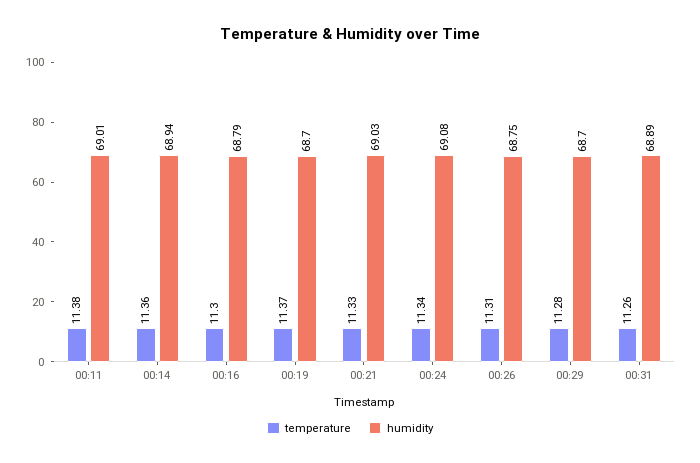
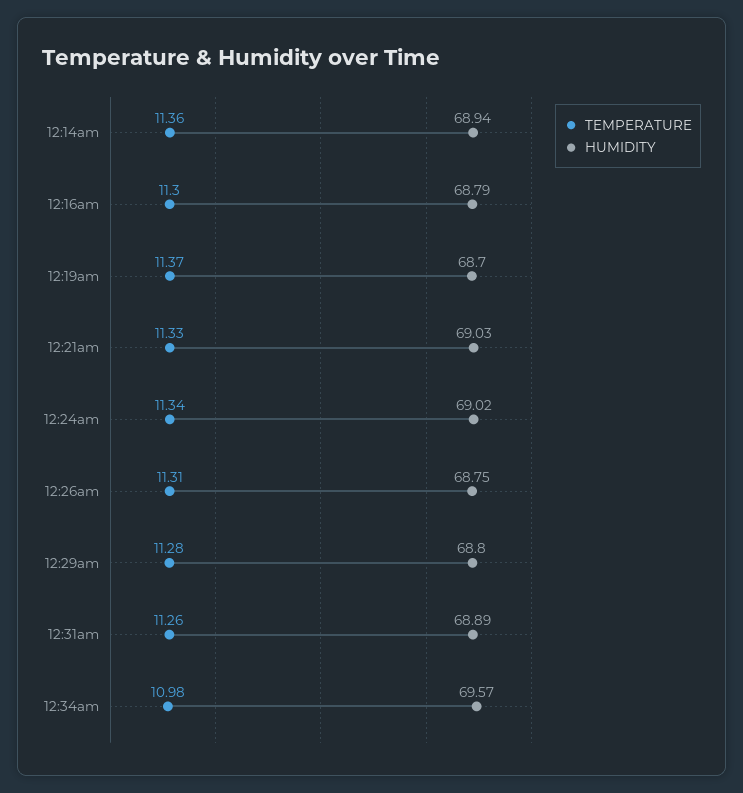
temperature, 00:11: 11.38 -> none
humidity, 00:11: 69.01 -> none
humidity, 00:24: 69.08 -> 69.02
humidity, 00:29: 68.7 -> 68.8
temperature, 12:34am: none -> 10.98
humidity, 12:34am: none -> 69.57

